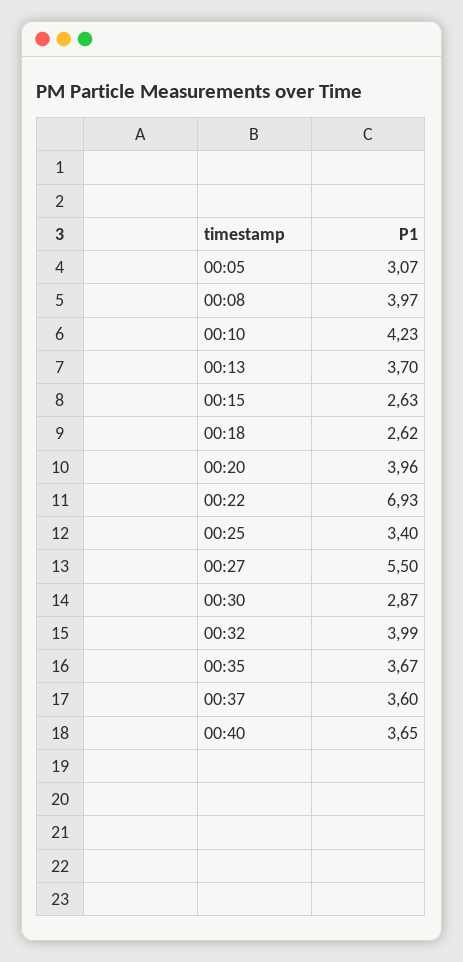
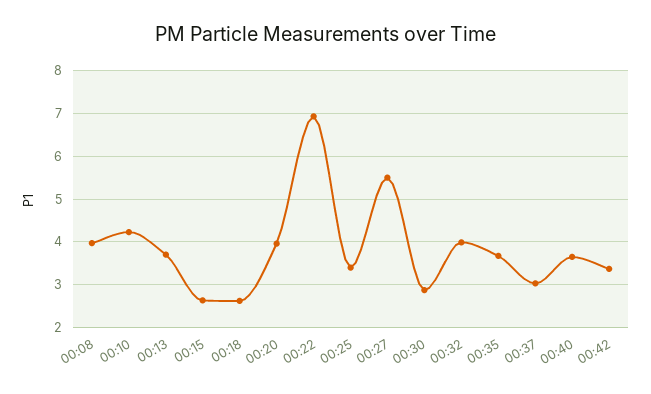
00:05: 3.07 -> none
00:37: 3.6 -> 3
00:42: none -> 3.4

